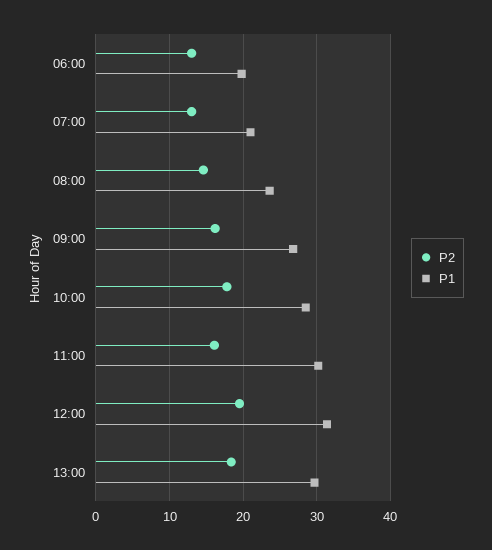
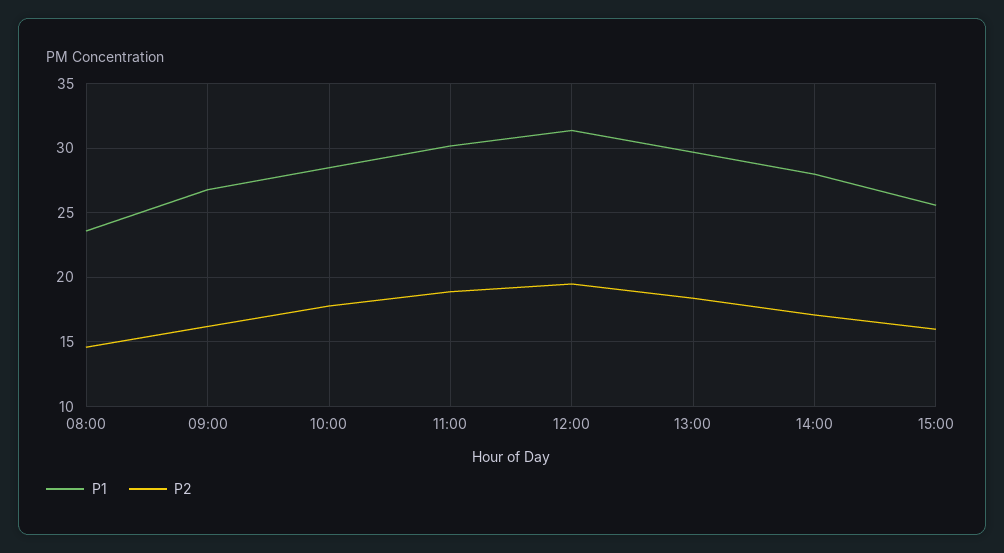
P2, 06:00: 13 -> none
P1, 06:00: 20 -> none
P2, 07:00: 13 -> none
P1, 07:00: 21 -> none
P2, 11:00: 16 -> 19
P1, 14:00: none -> 28
P2, 14:00: none -> 17
P1, 15:00: none -> 25.5
P2, 15:00: none -> 16

